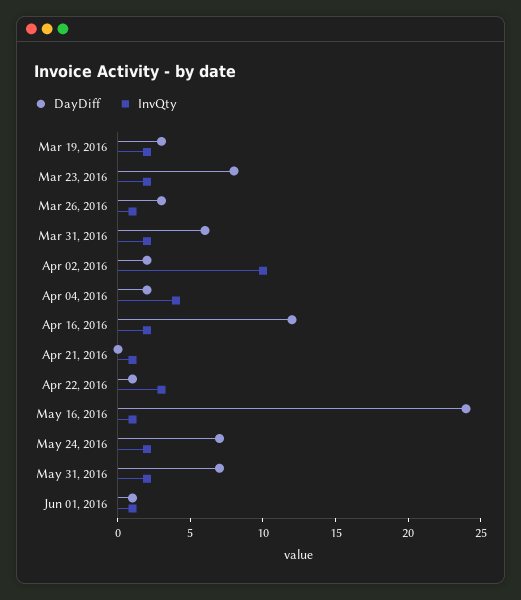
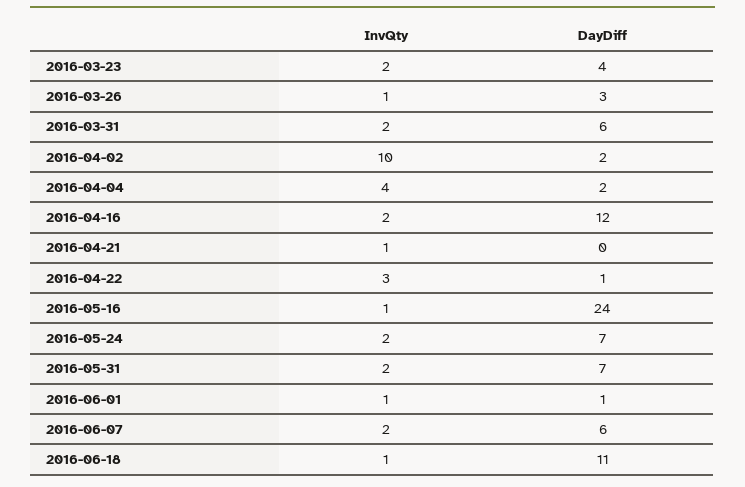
DayDiff, Mar 19, 2016: 3 -> none
InvQty, Mar 19, 2016: 2 -> none
DayDiff, Mar 23, 2016: 8 -> 4
InvQty, 2016-06-07: none -> 2
DayDiff, 2016-06-07: none -> 6
InvQty, 2016-06-18: none -> 1
DayDiff, 2016-06-18: none -> 11

